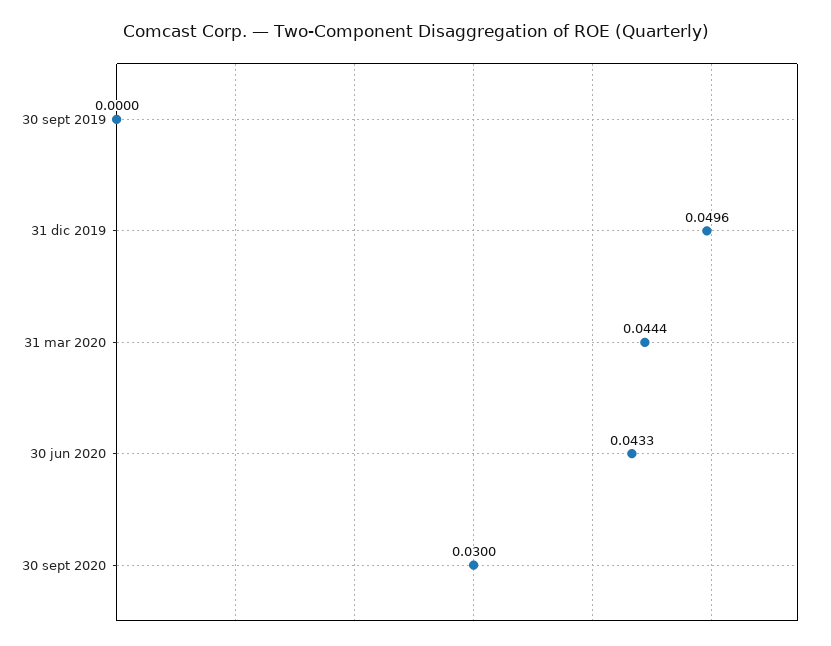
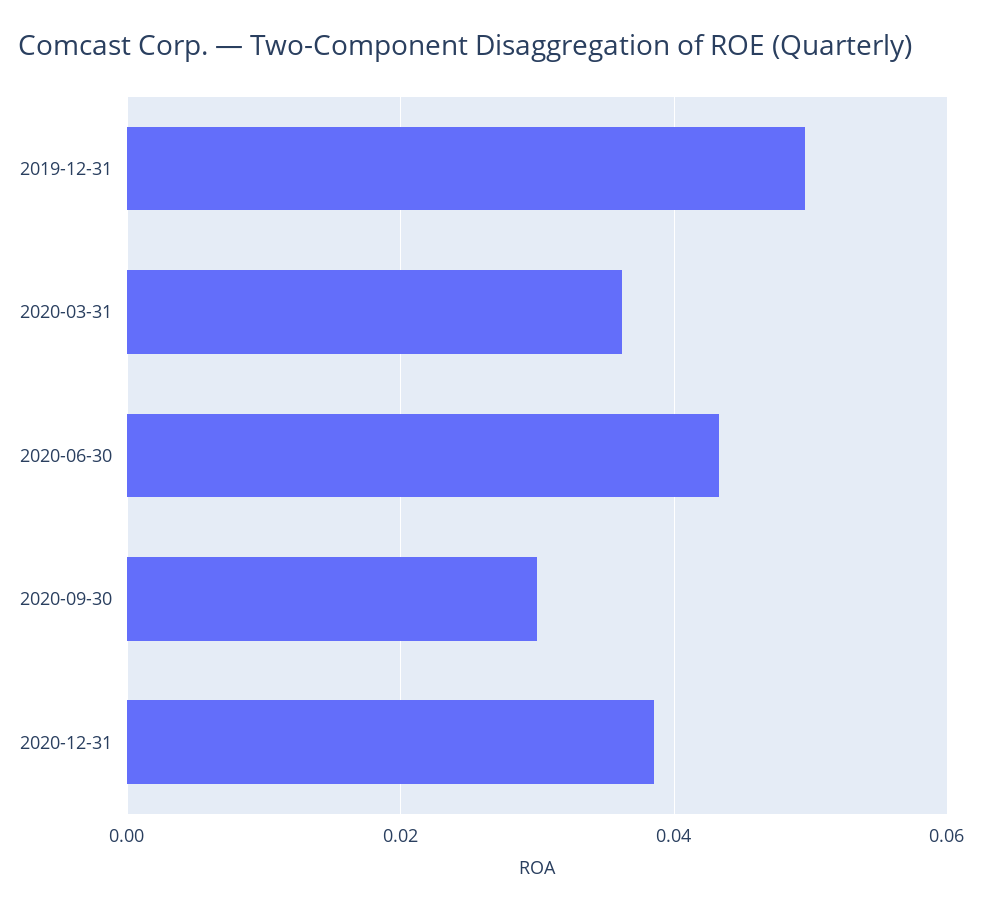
30 sept 2019: 0 -> none
31 mar 2020: 0.0444 -> 0.036
2020-12-31: none -> 0.038

